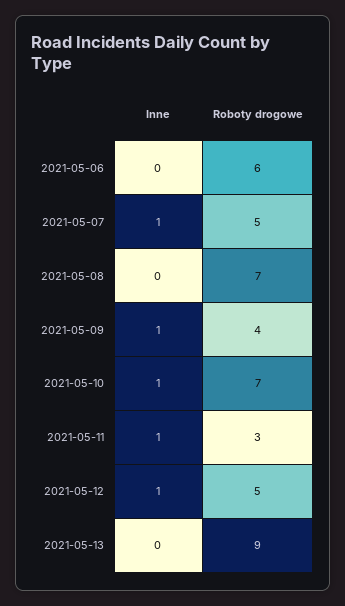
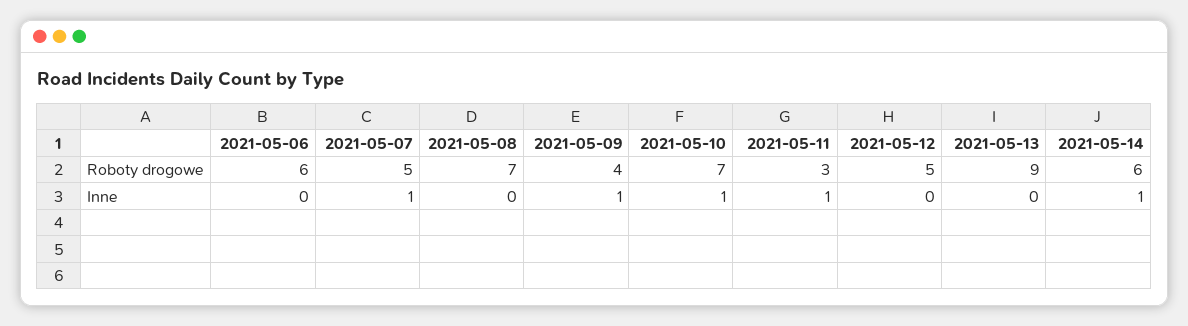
Inne, 2021-05-12: 1 -> 0
Roboty drogowe, 2021-05-14: none -> 6
Inne, 2021-05-14: none -> 1

